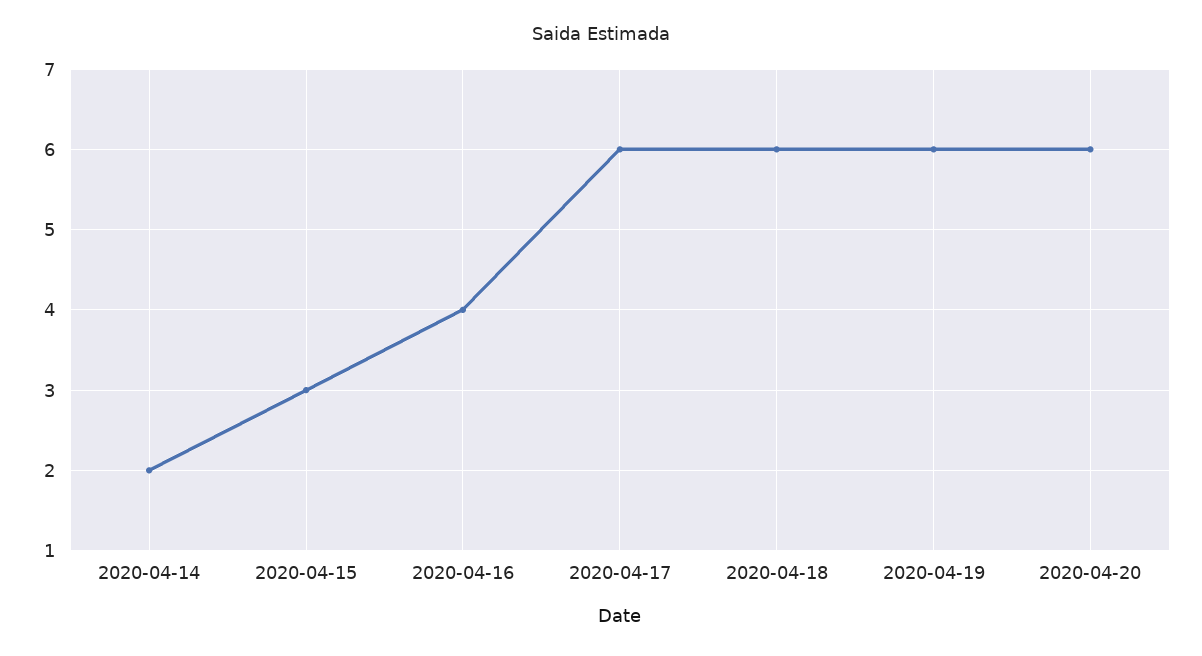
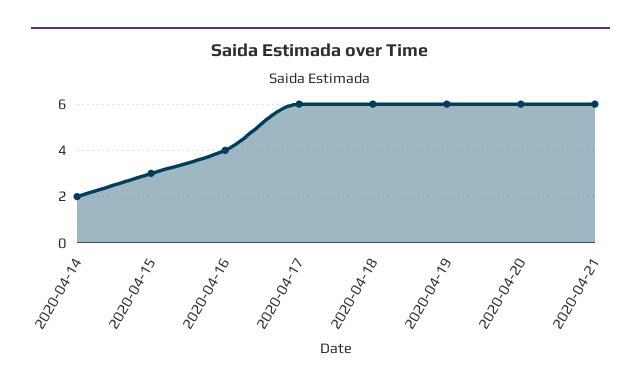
2020-04-21: none -> 6

